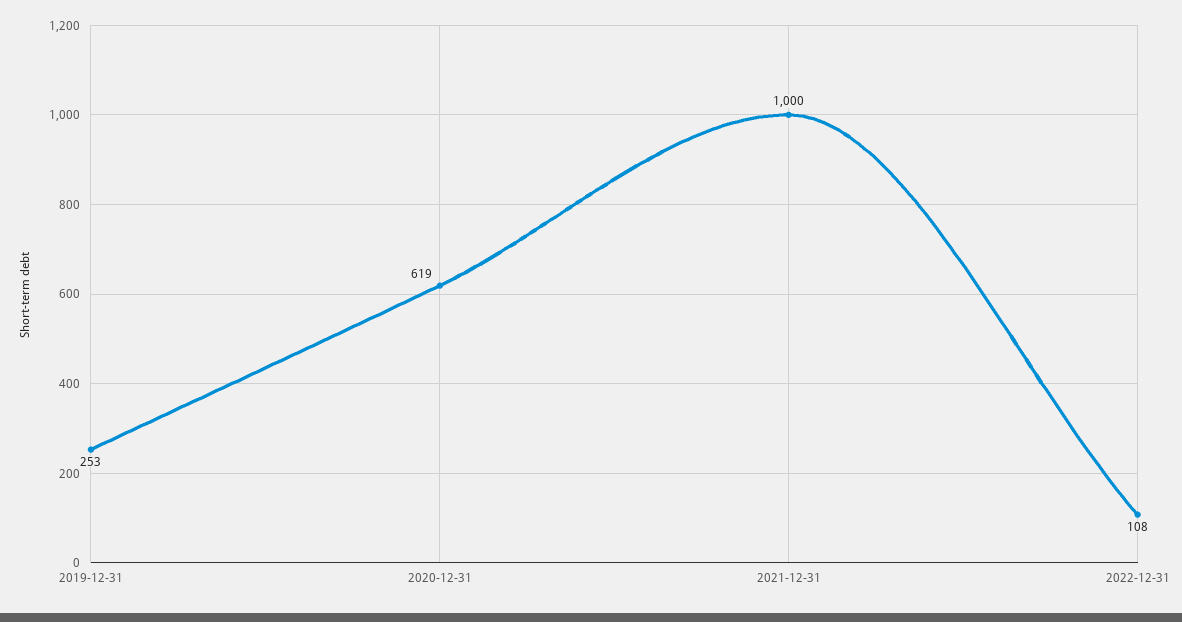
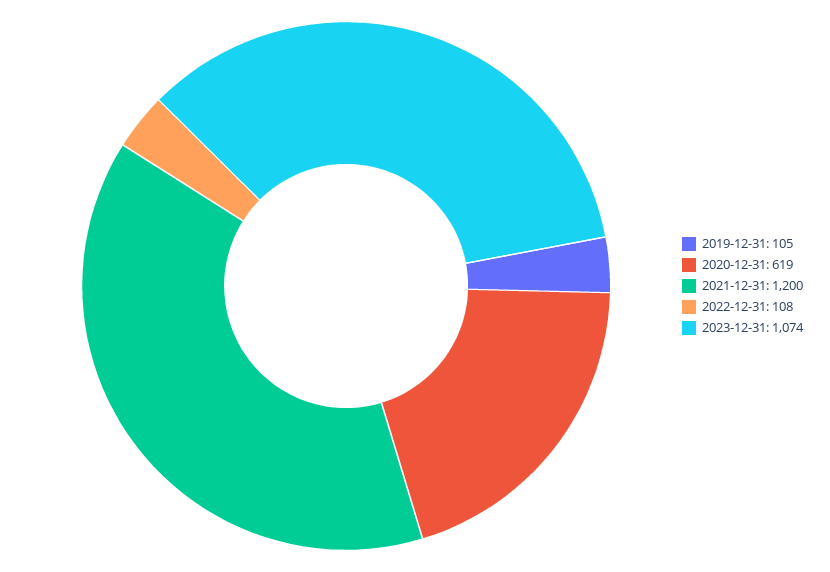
2019-12-31: 253 -> 105
2021-12-31: 1000 -> 1200
2023-12-31: none -> 1074

